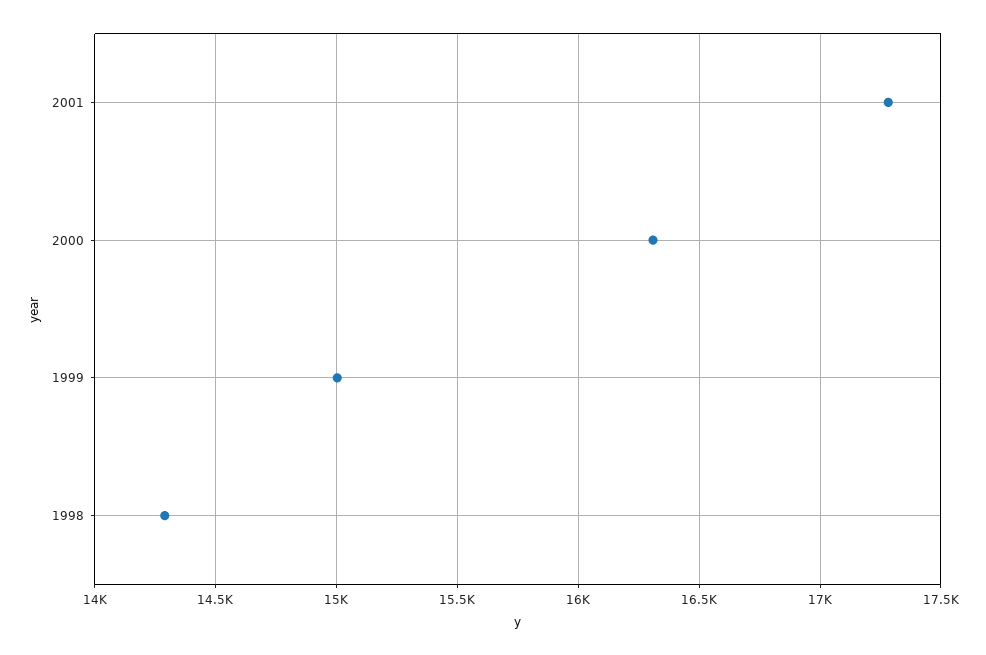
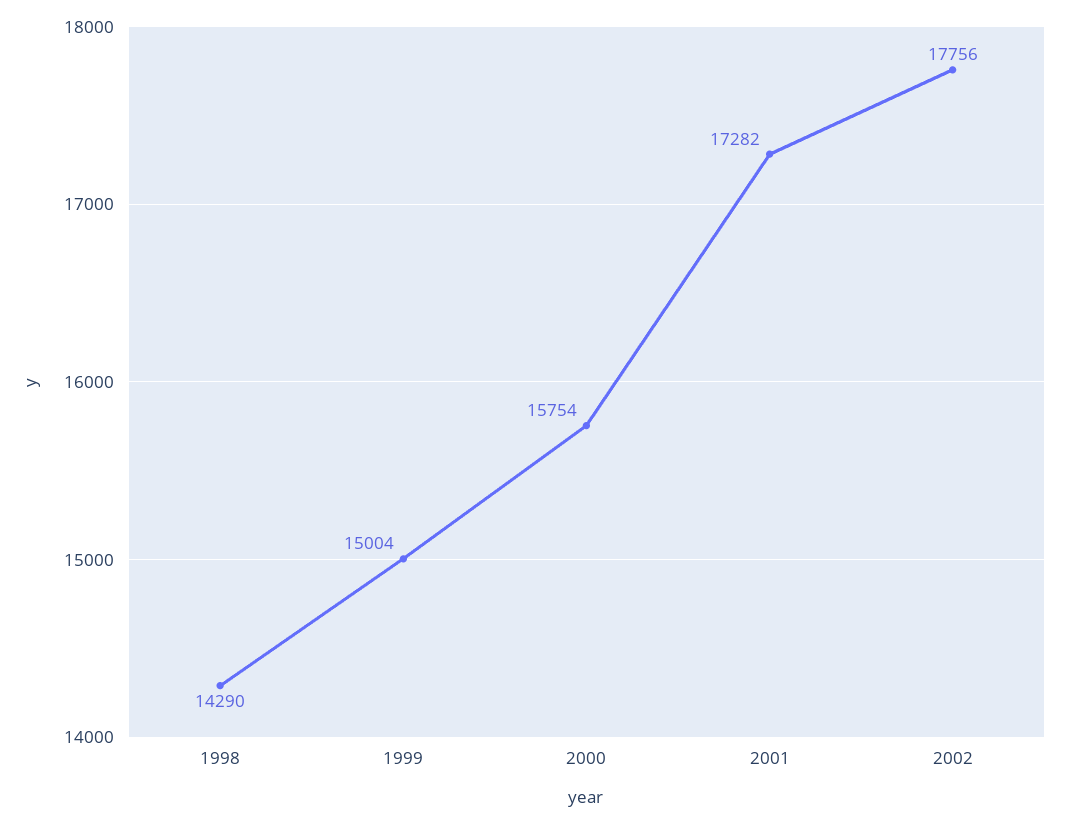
2000: 16300 -> 15754
2002: none -> 17756

